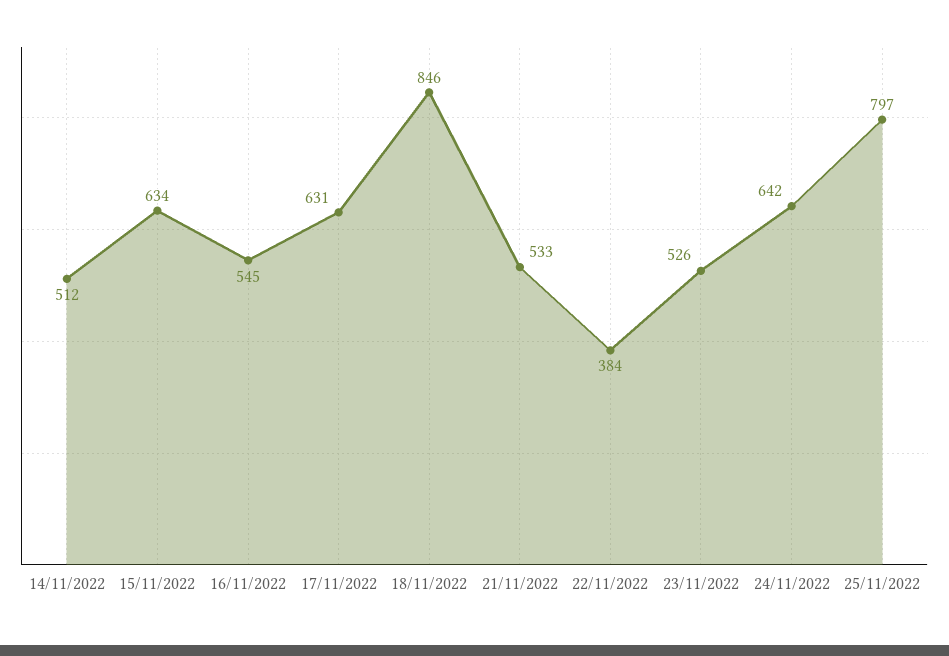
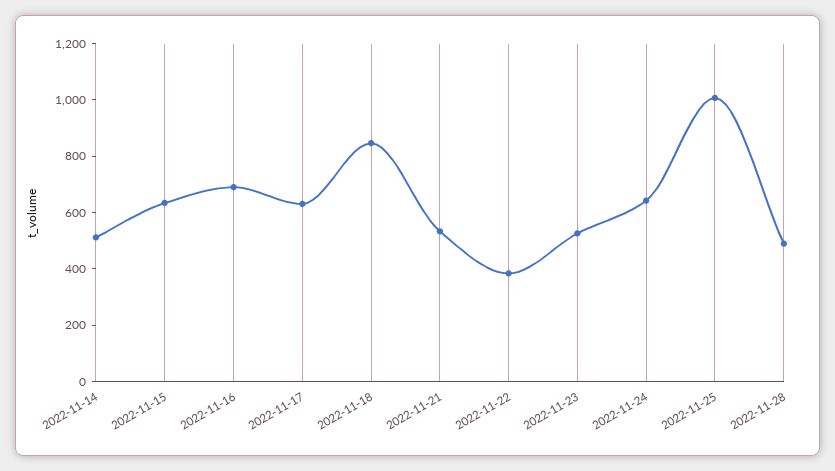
16/11/2022: 545 -> 700
25/11/2022: 797 -> 1000
2022-11-28: none -> 500

